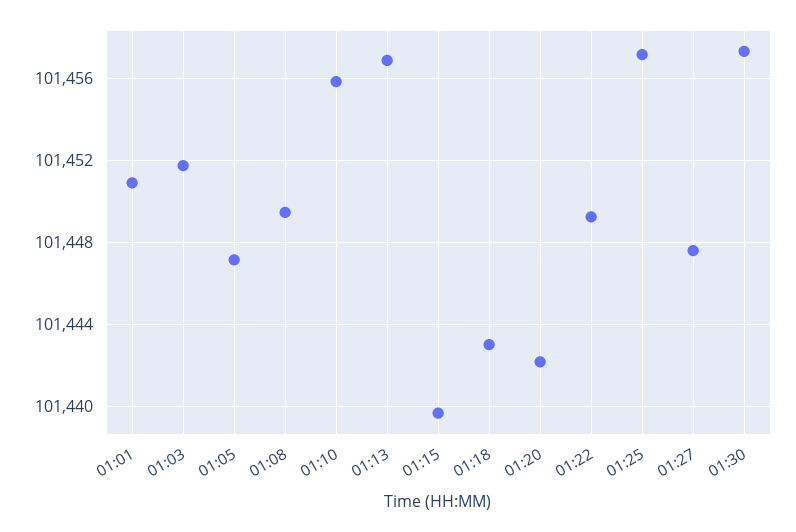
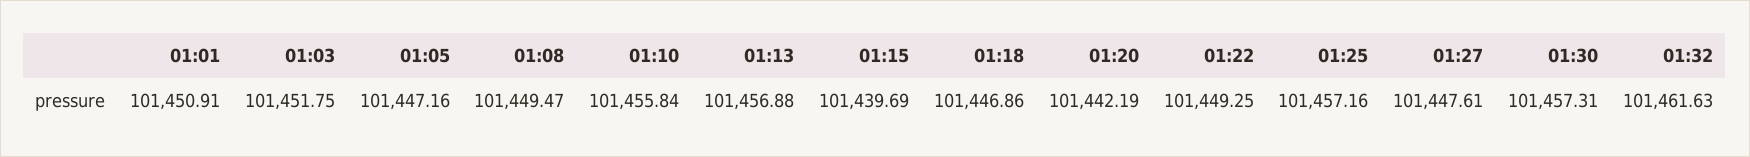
01:18: 101443 -> 101446.86
01:32: none -> 101461.63

